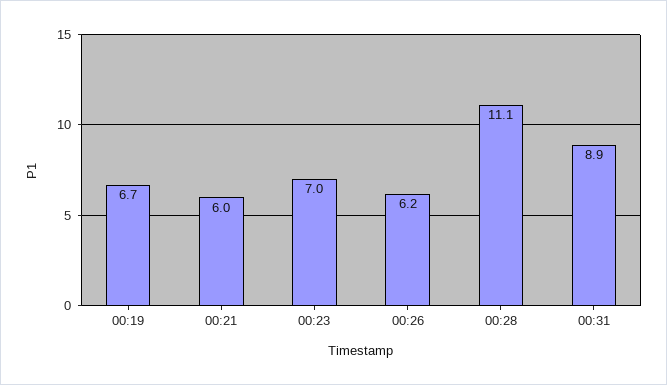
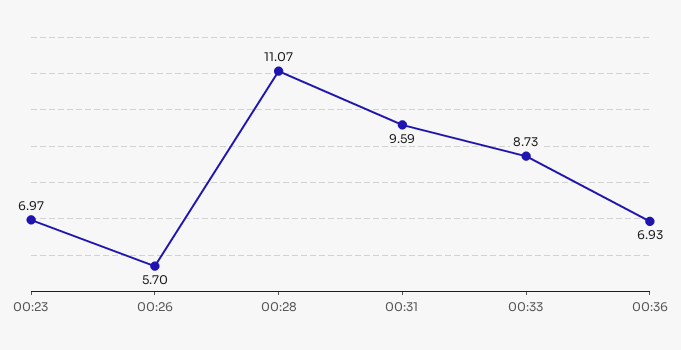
00:19: 6.7 -> none
00:21: 6 -> none
00:26: 6.2 -> 5.7
00:31: 8.9 -> 9.59
00:33: none -> 8.73
00:36: none -> 6.93

